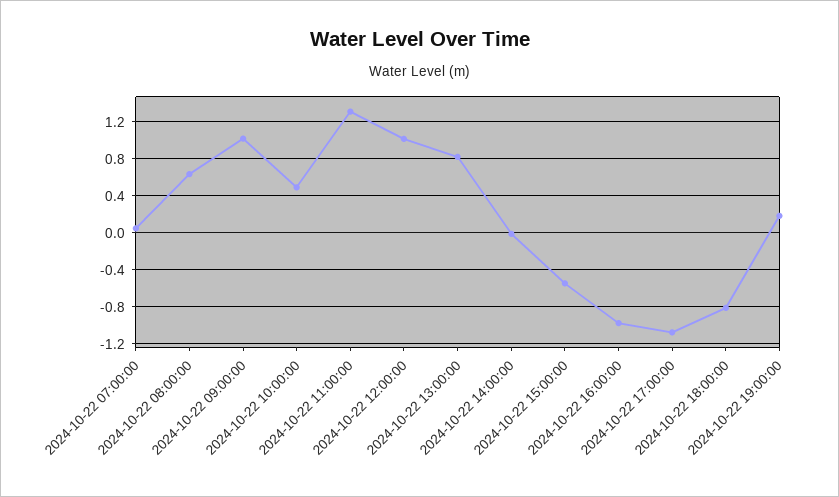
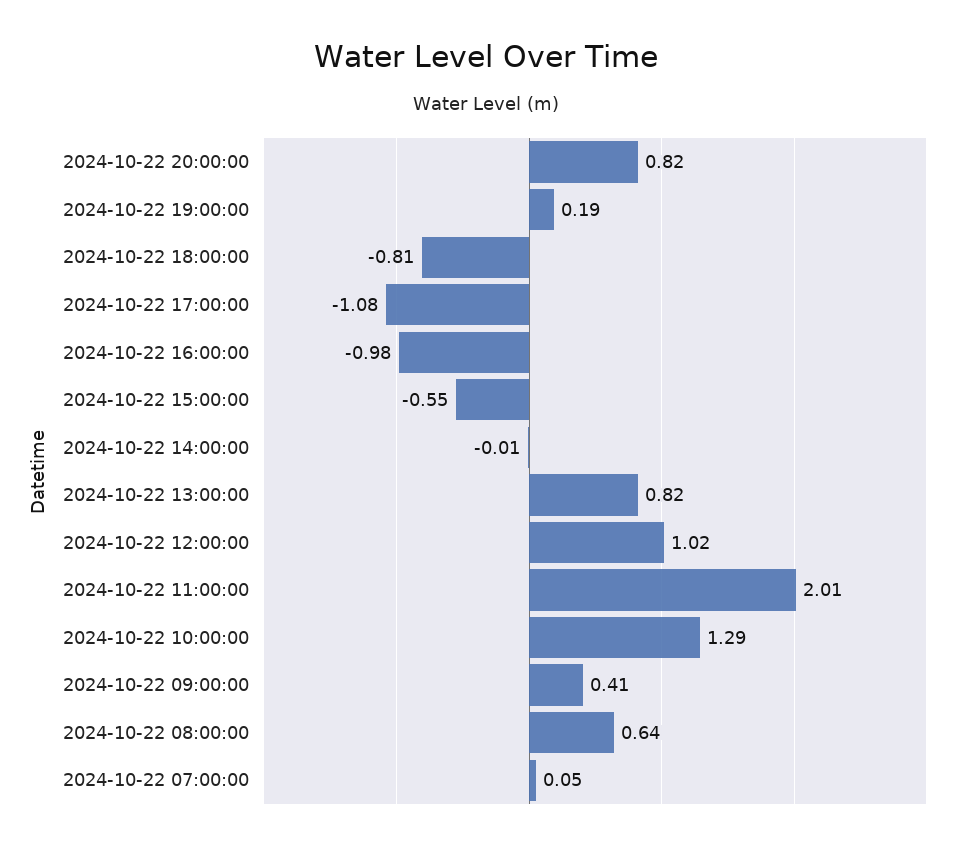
2024-10-22 09:00:00: 1 -> 0.41
2024-10-22 10:00:00: 0.5 -> 1.29
2024-10-22 11:00:00: 1.3 -> 2.01
2024-10-22 20:00:00: none -> 0.82

